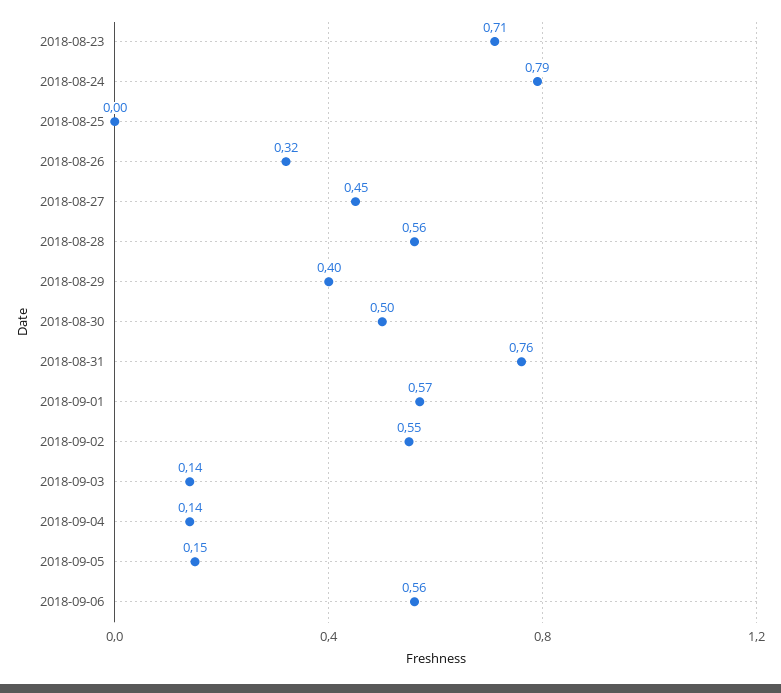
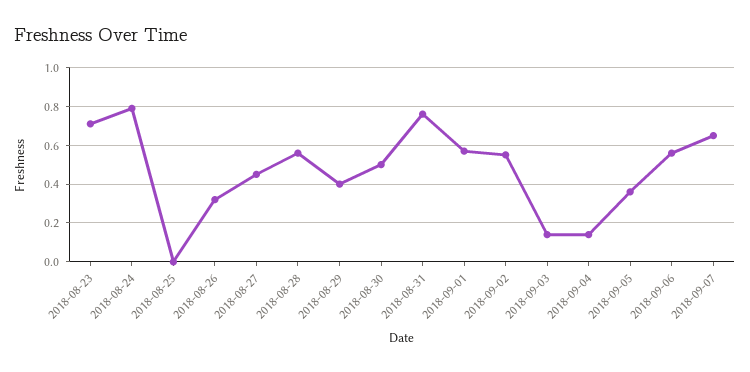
2018-09-05: 0.15 -> 0.35
2018-09-07: none -> 0.65

